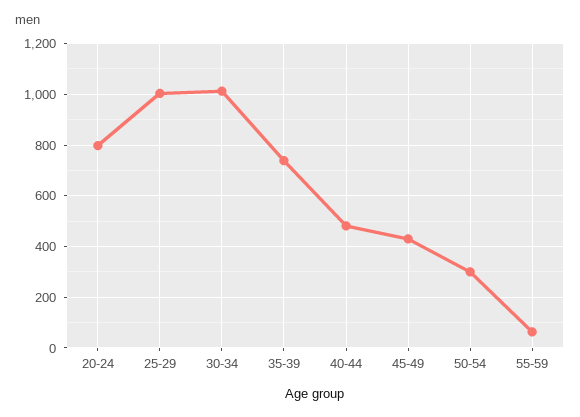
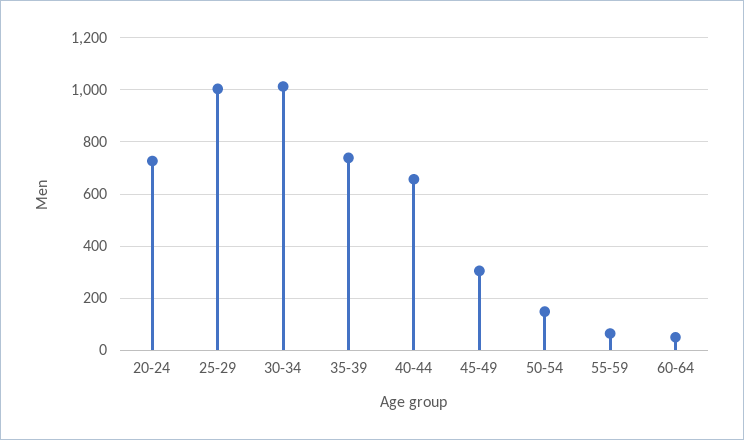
20-24: 800 -> 725
40-44: 475 -> 650
45-49: 425 -> 300
50-54: 300 -> 150
60-64: none -> 50

